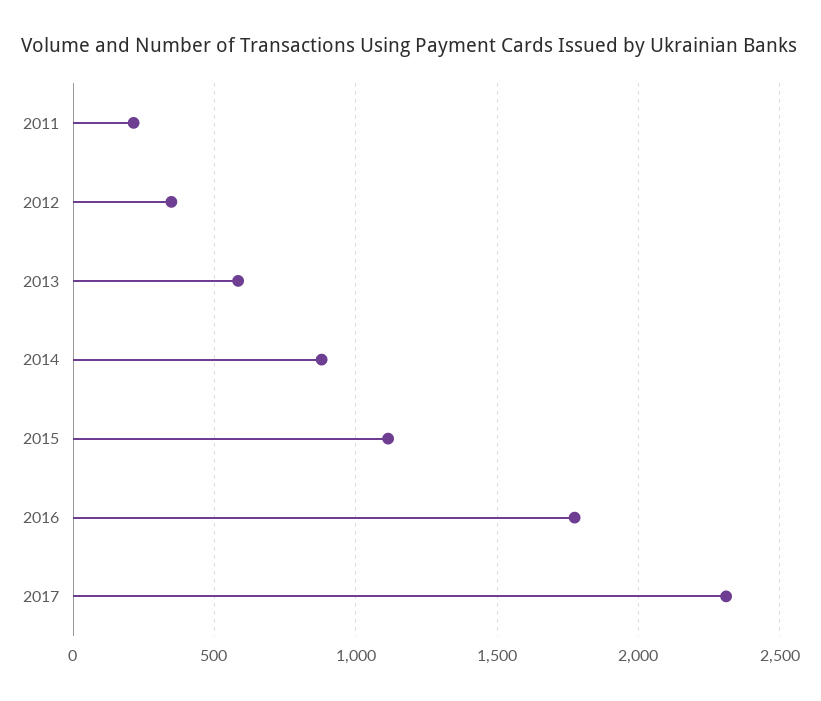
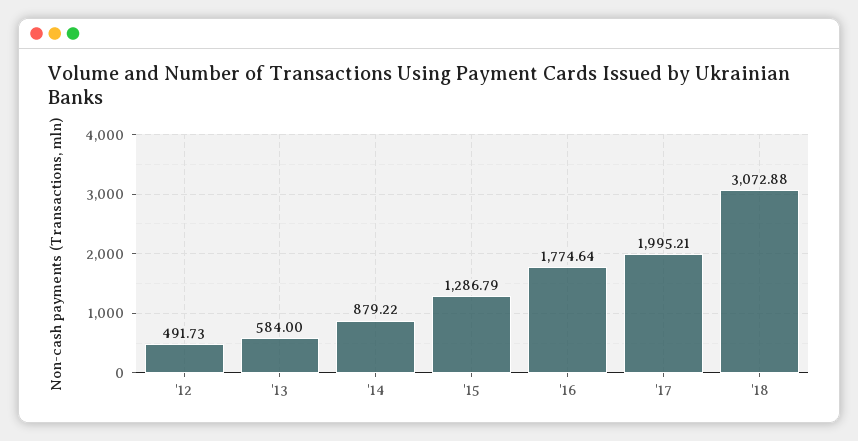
2011: 200 -> none
2012: 350 -> 491.73
2015: 1100 -> 1286.79
2017: 2300 -> 1995.21
'18: none -> 3072.88

